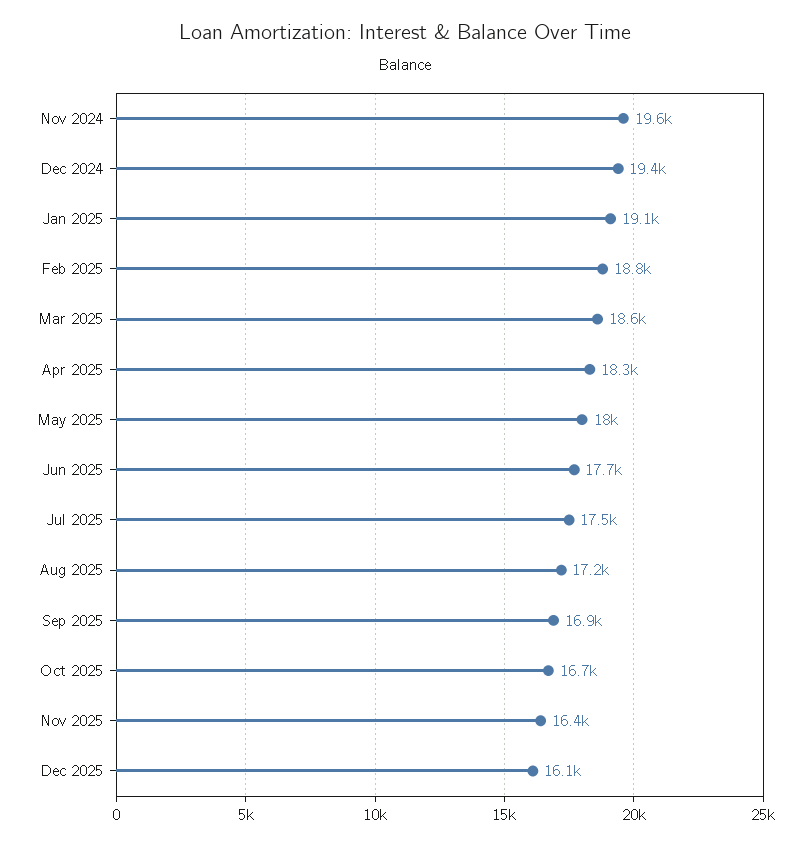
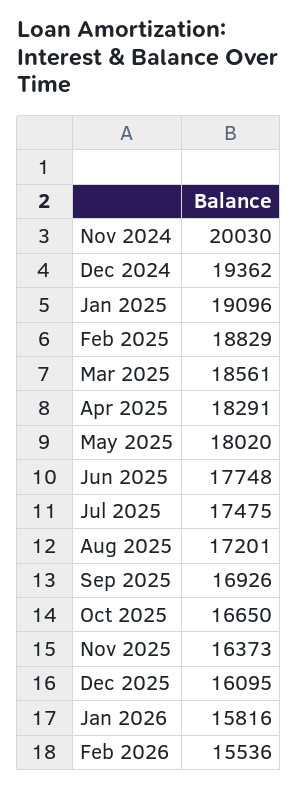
Nov 2024: 19600 -> 20030
Jan 2026: none -> 15816
Feb 2026: none -> 15536

